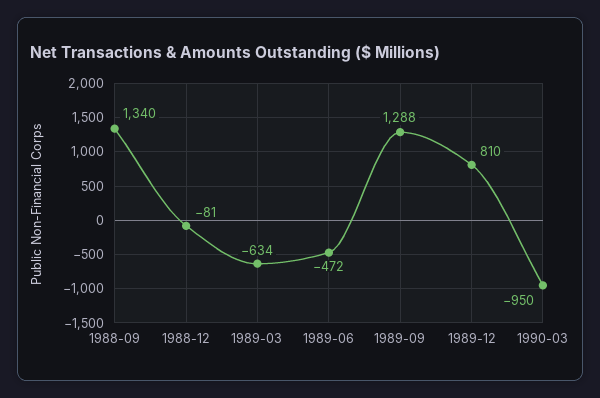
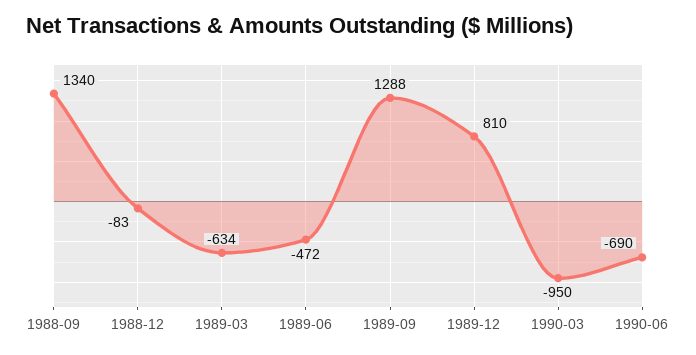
1988-12: -81 -> -83
1990-06: none -> -690

